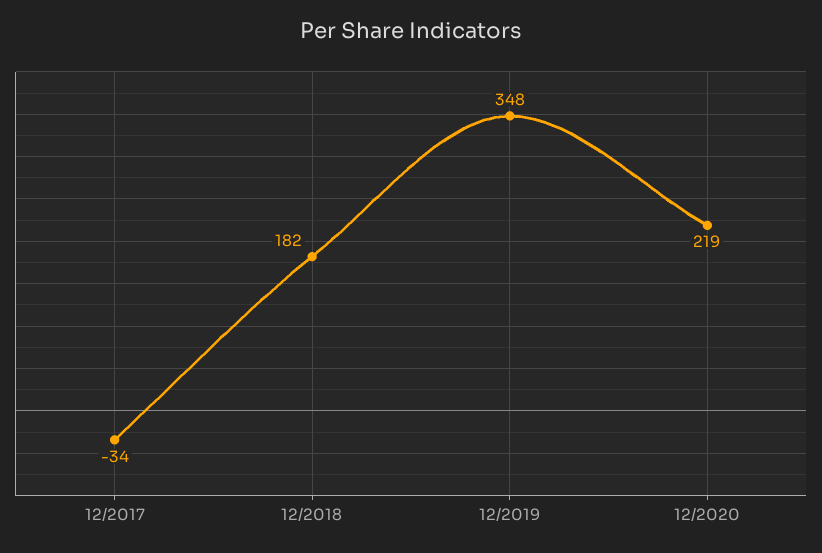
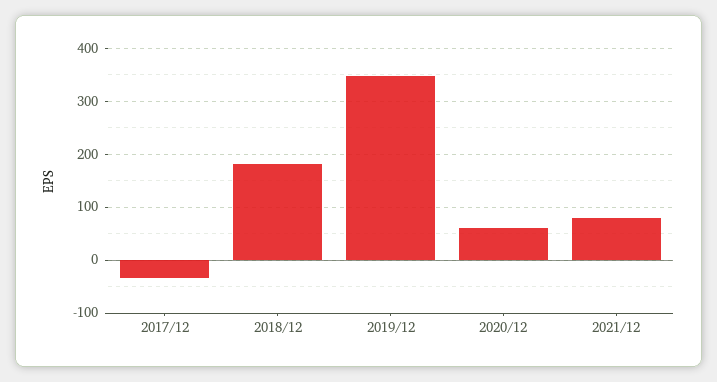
12/2020: 219 -> 60
2021/12: none -> 80

